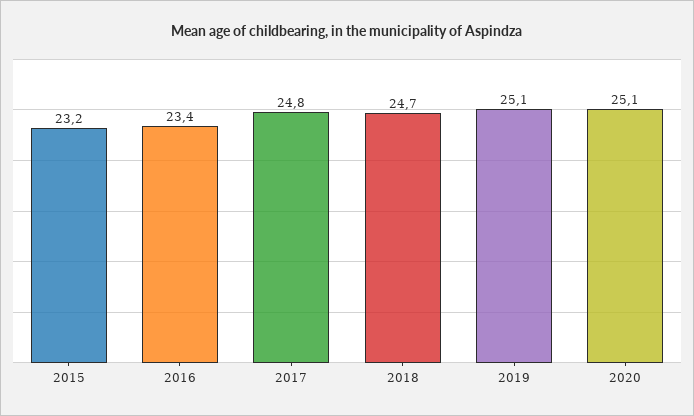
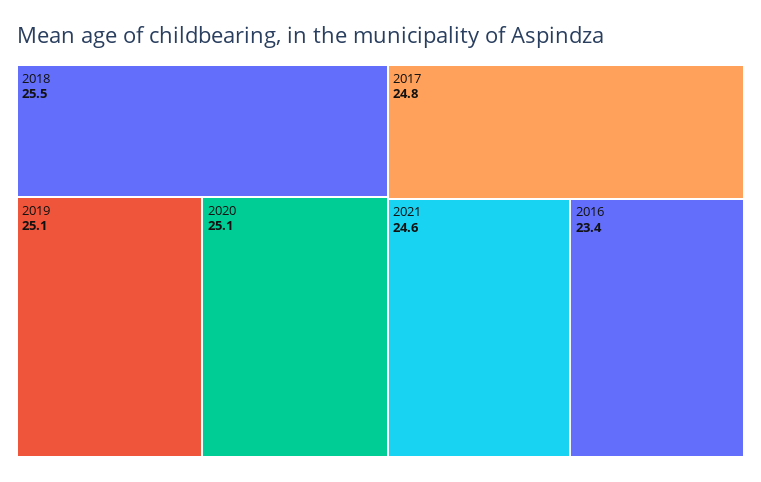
2015: 23.2 -> none
2018: 24.7 -> 25.5
2021: none -> 24.6

